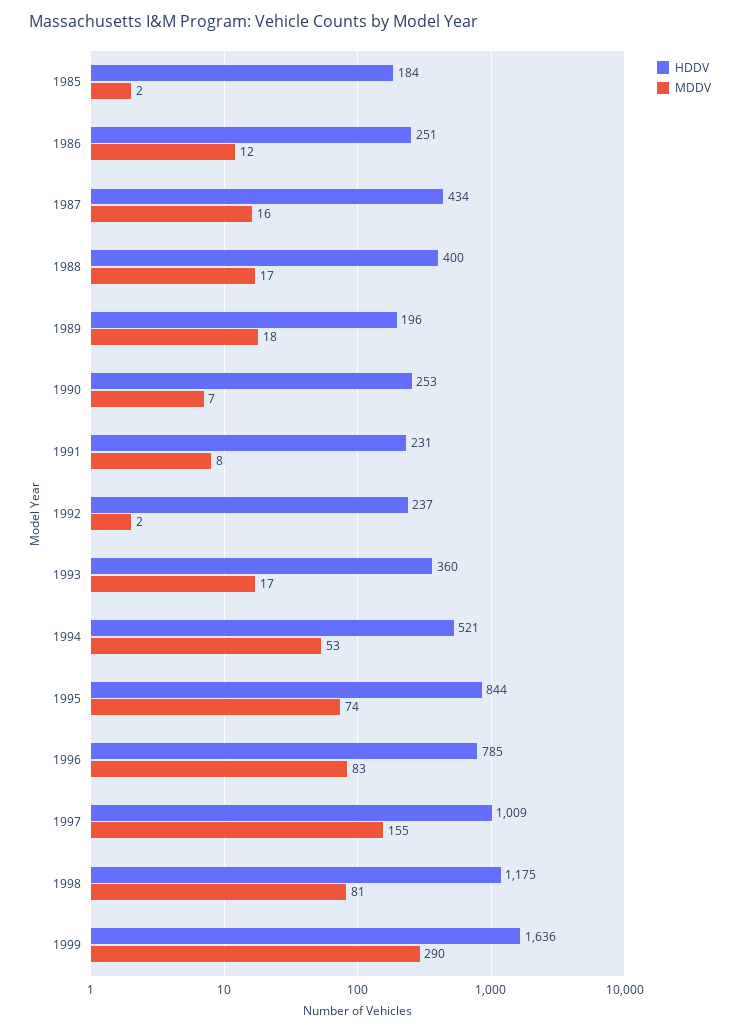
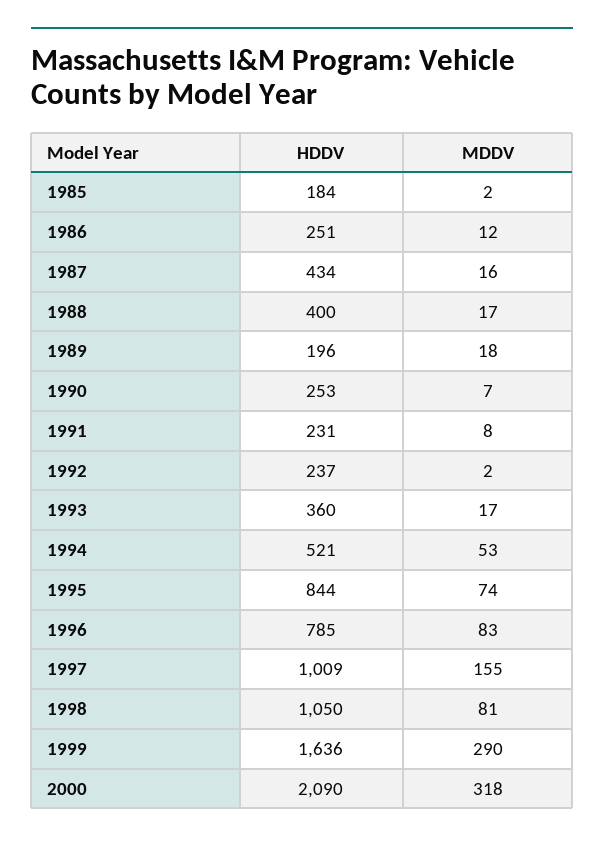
HDDV, 1998: 1175 -> 1050
HDDV, 2000: none -> 2090
MDDV, 2000: none -> 318

